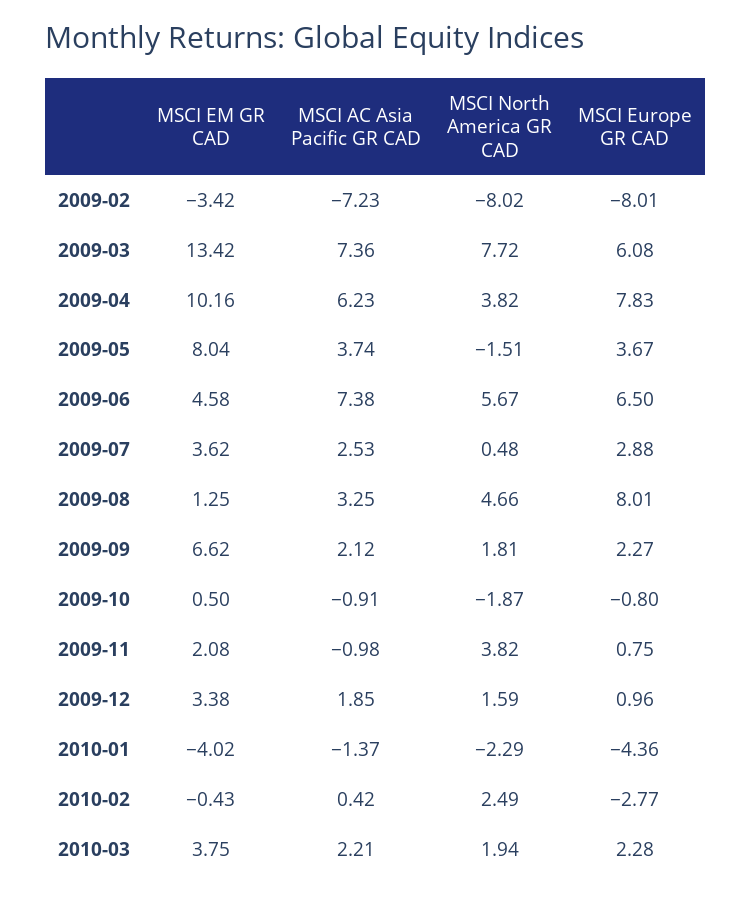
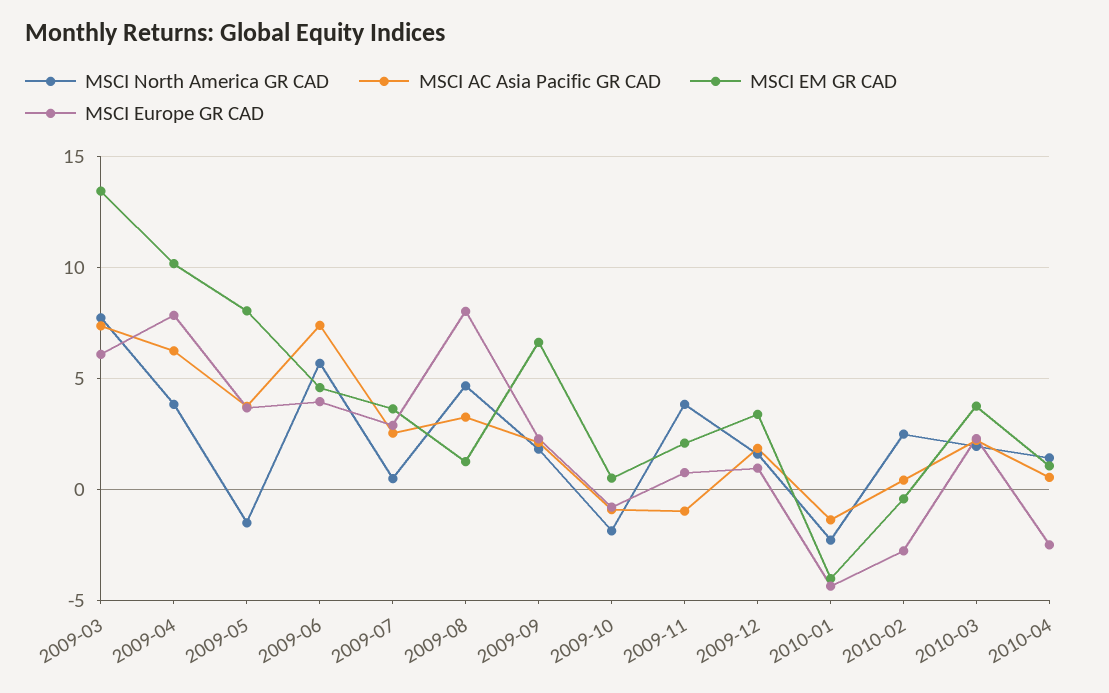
MSCI EM GR CAD, 2009-02: -3.42 -> none
MSCI AC Asia Pacific GR CAD, 2009-02: -7.23 -> none
MSCI North America GR CAD, 2009-02: -8.02 -> none
MSCI Europe GR CAD, 2009-02: -8.01 -> none
MSCI Europe GR CAD, 2009-06: 6.5 -> 4
MSCI North America GR CAD, 2010-04: none -> 1.5
MSCI AC Asia Pacific GR CAD, 2010-04: none -> 0.5
MSCI EM GR CAD, 2010-04: none -> 1
MSCI Europe GR CAD, 2010-04: none -> -2.5

